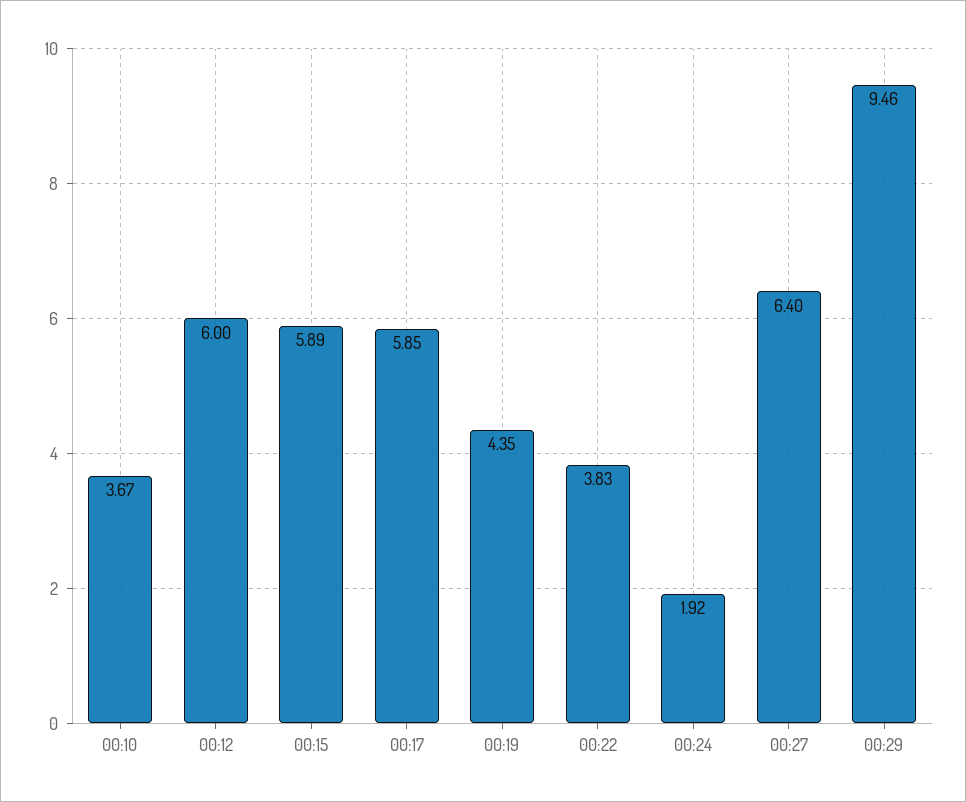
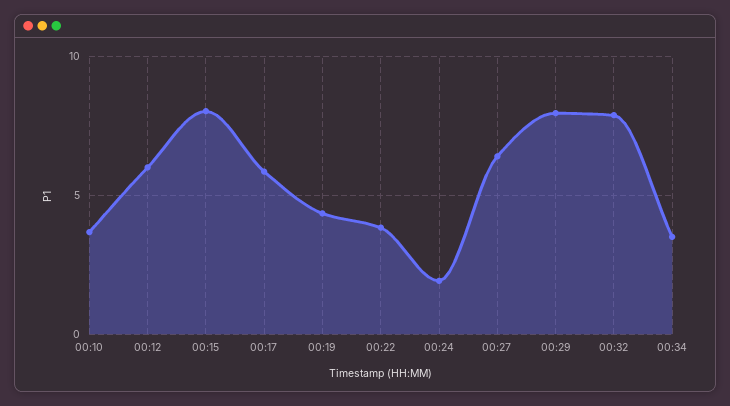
00:15: 5.89 -> 8
00:29: 9.46 -> 8
00:32: none -> 8
00:34: none -> 3.5

